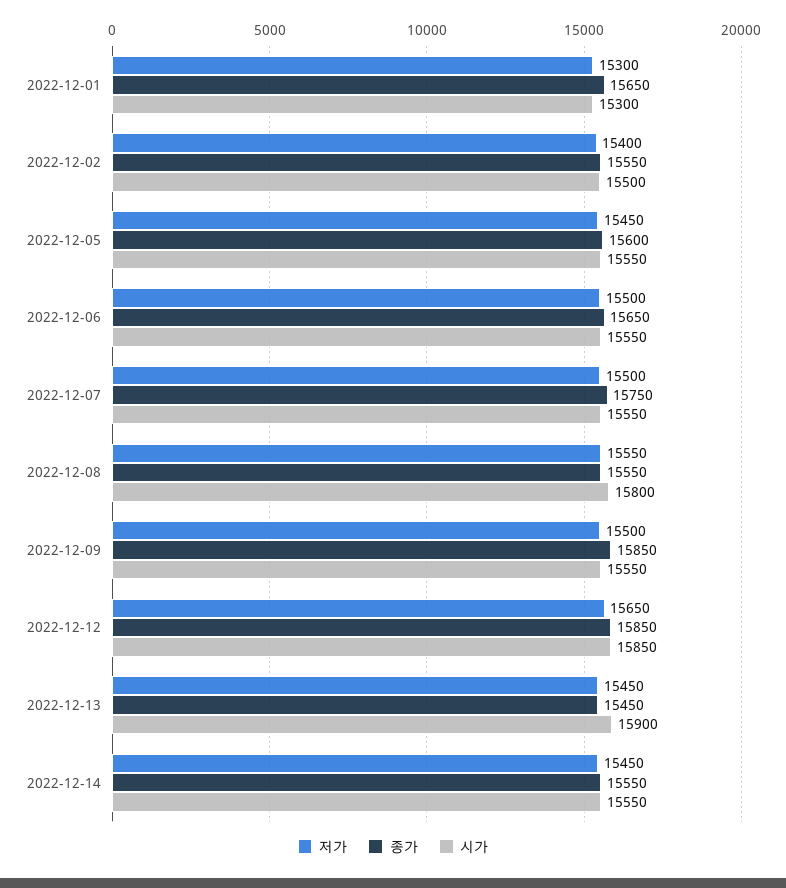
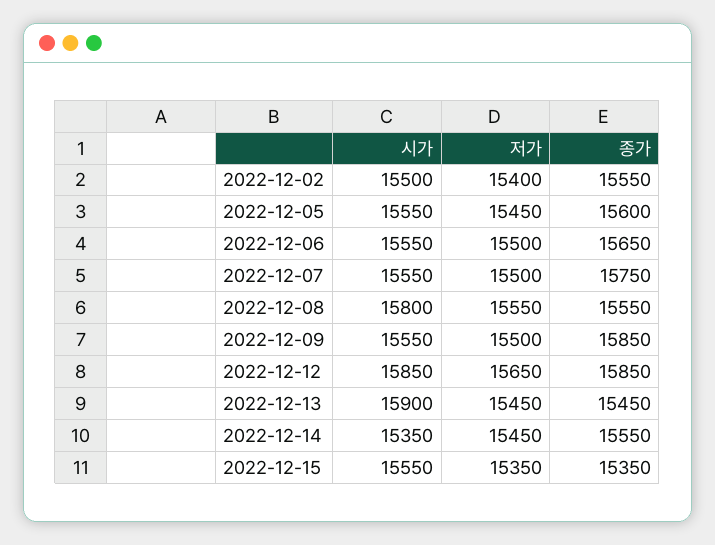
저가, 2022-12-01: 15300 -> none
종가, 2022-12-01: 15650 -> none
시가, 2022-12-01: 15300 -> none
시가, 2022-12-14: 15550 -> 15350
시가, 2022-12-15: none -> 15550
저가, 2022-12-15: none -> 15350
종가, 2022-12-15: none -> 15350

